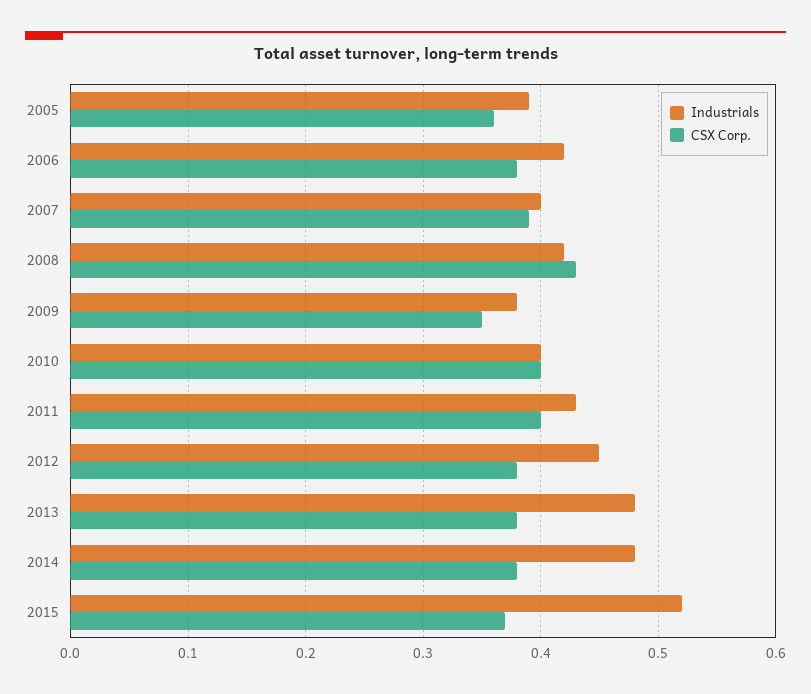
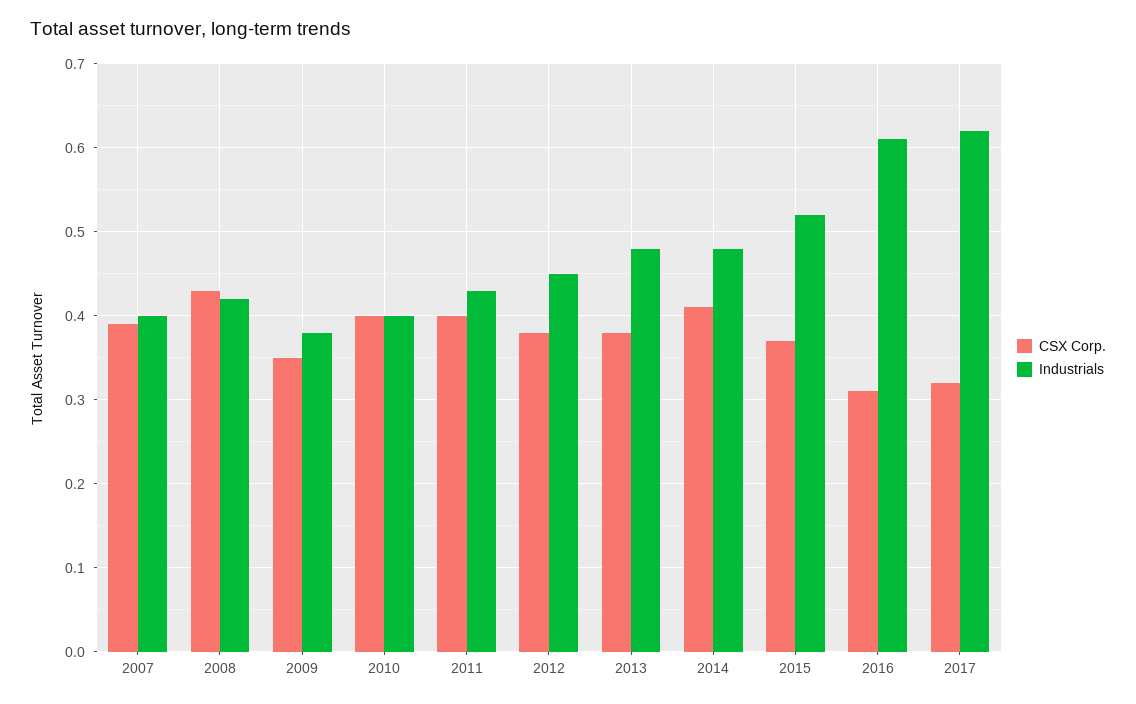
Industrials, 2005: 0.39 -> none
CSX Corp., 2005: 0.36 -> none
Industrials, 2006: 0.42 -> none
CSX Corp., 2006: 0.38 -> none
CSX Corp., 2014: 0.38 -> 0.41
CSX Corp., 2016: none -> 0.31
Industrials, 2016: none -> 0.61
CSX Corp., 2017: none -> 0.32
Industrials, 2017: none -> 0.62

